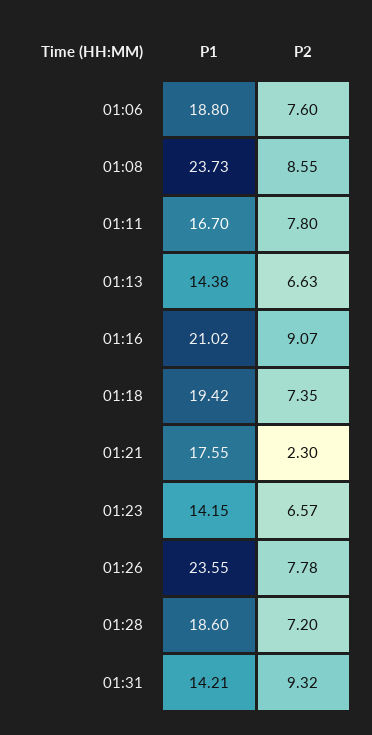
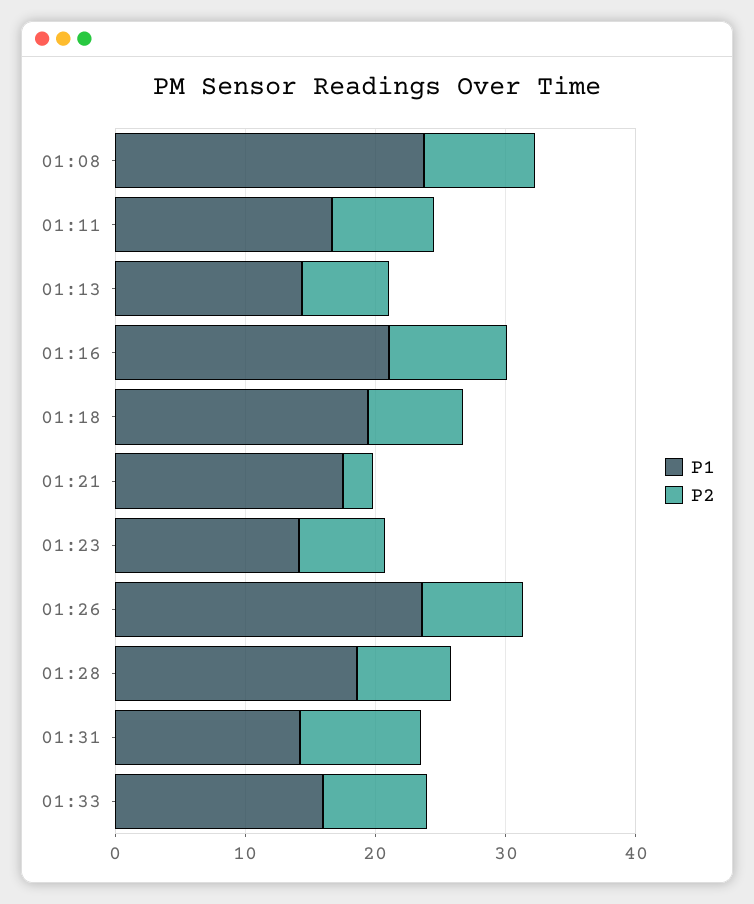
P1, 01:06: 18.8 -> none
P2, 01:06: 7.6 -> none
P1, 01:33: none -> 16
P2, 01:33: none -> 8

